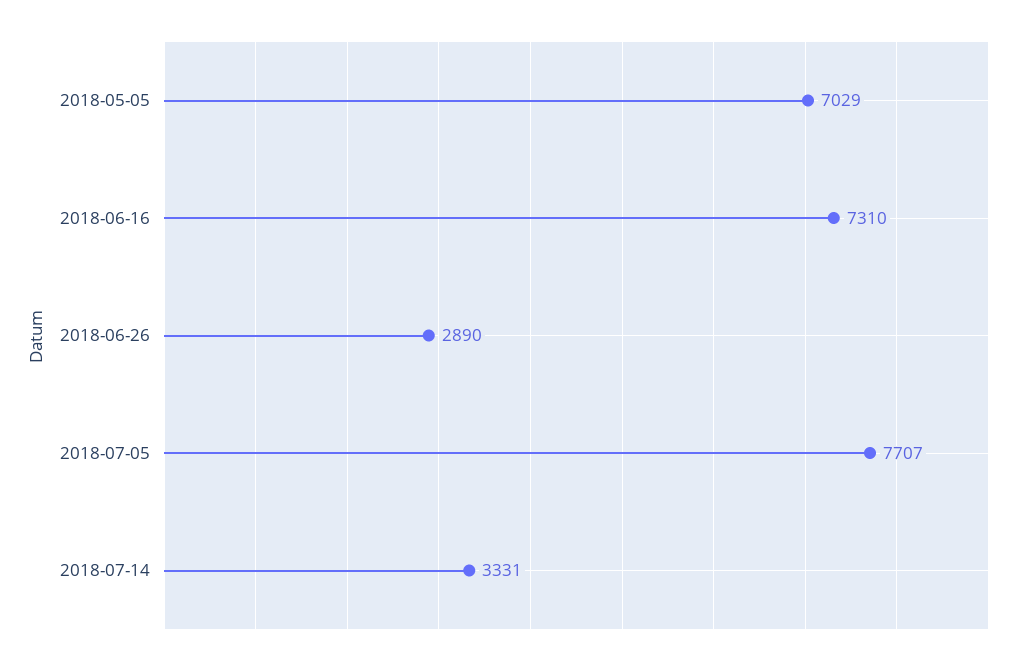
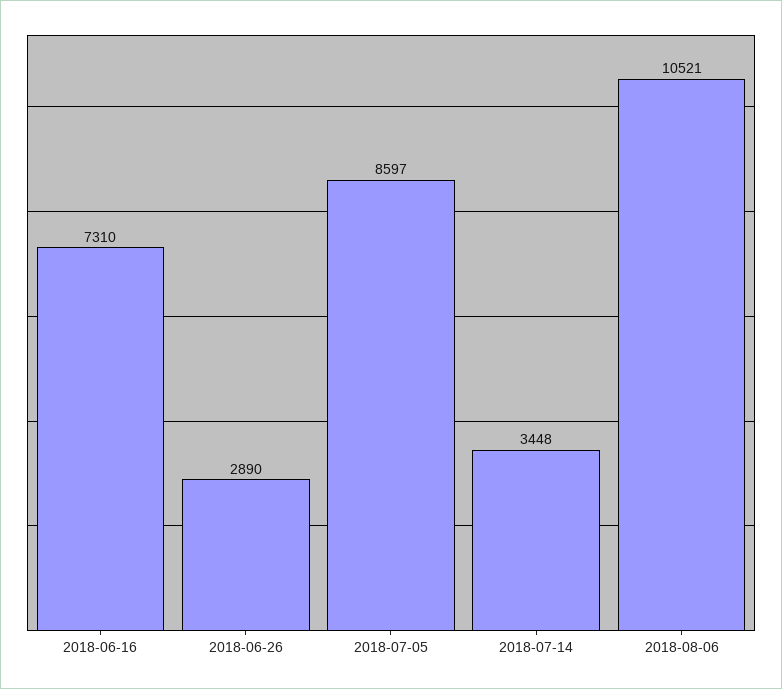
2018-05-05: 7029 -> none
2018-07-05: 7707 -> 8597
2018-07-14: 3331 -> 3448
2018-08-06: none -> 10521

